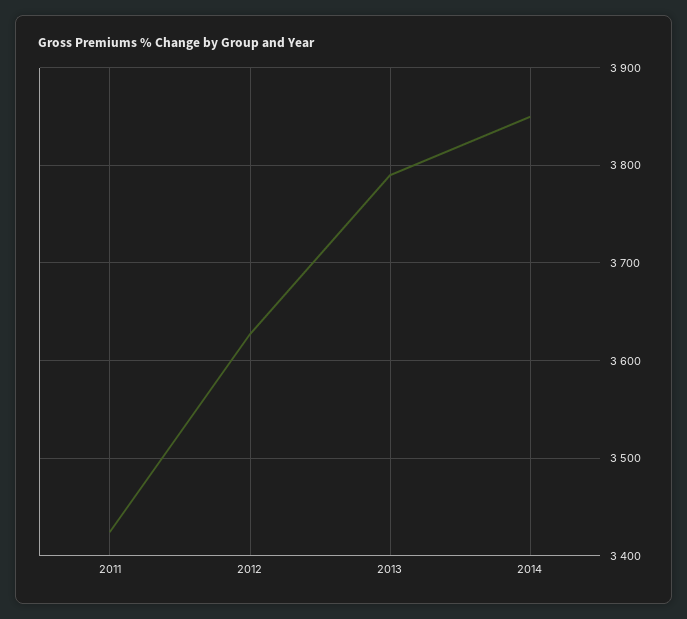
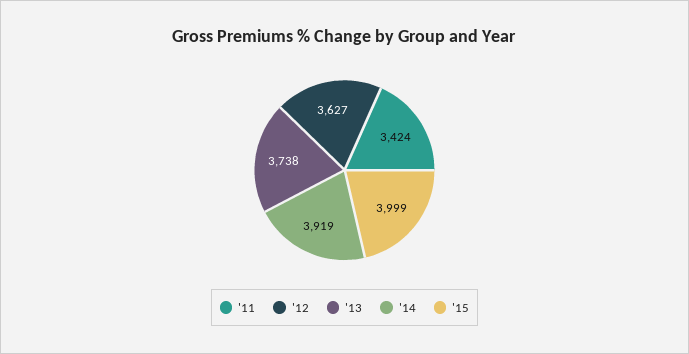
2013: 3790 -> 3738
2014: 3850 -> 3919
'15: none -> 3999

